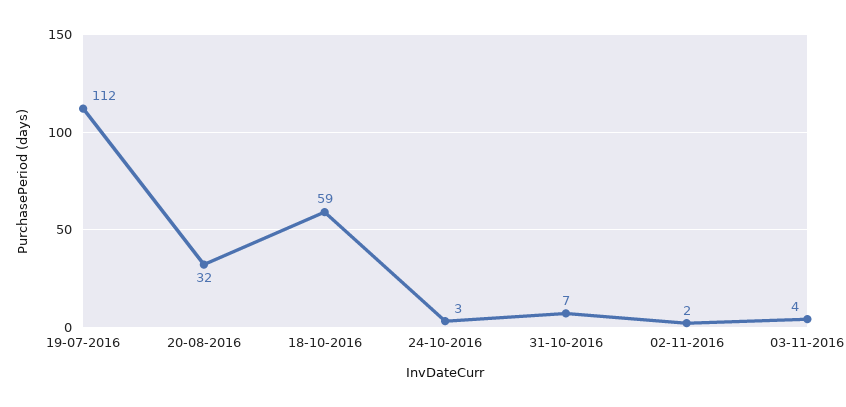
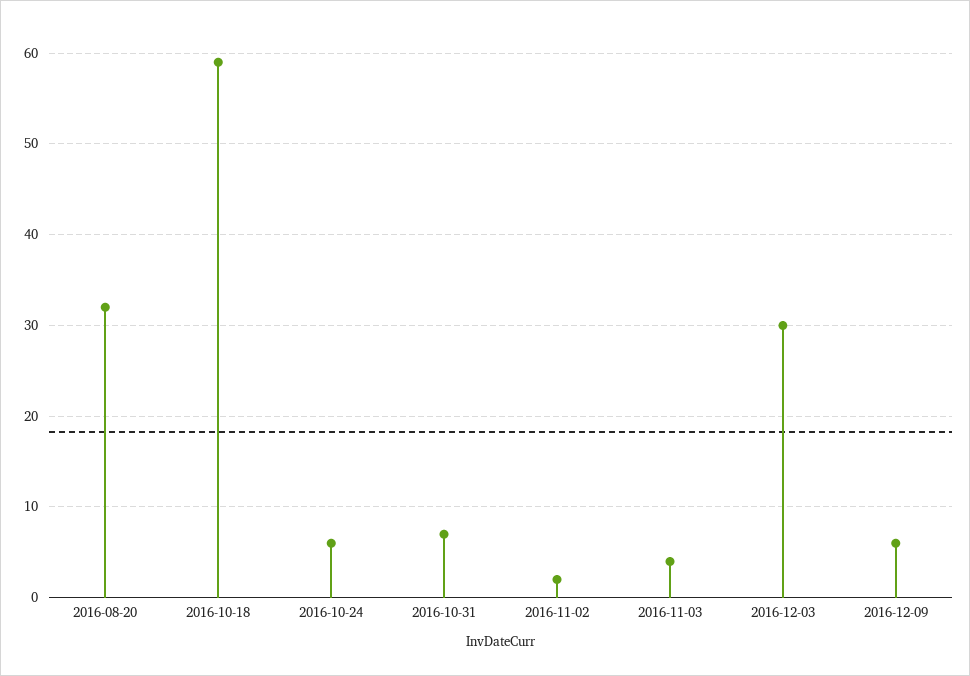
19-07-2016: 112 -> none
24-10-2016: 3 -> 6
2016-12-03: none -> 30
2016-12-09: none -> 6

